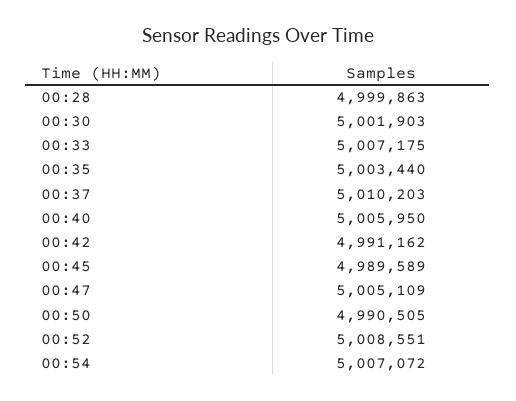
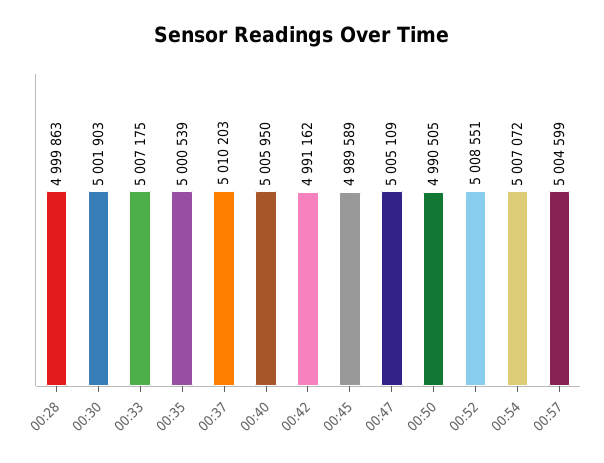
00:35: 5003440 -> 5000539
00:57: none -> 5004599

